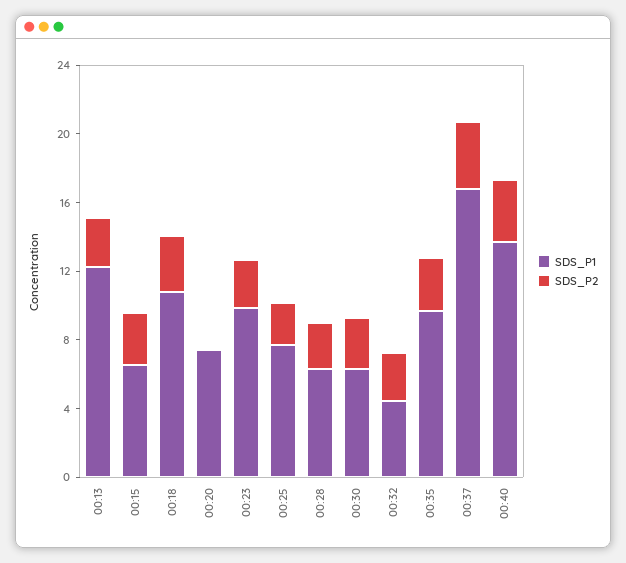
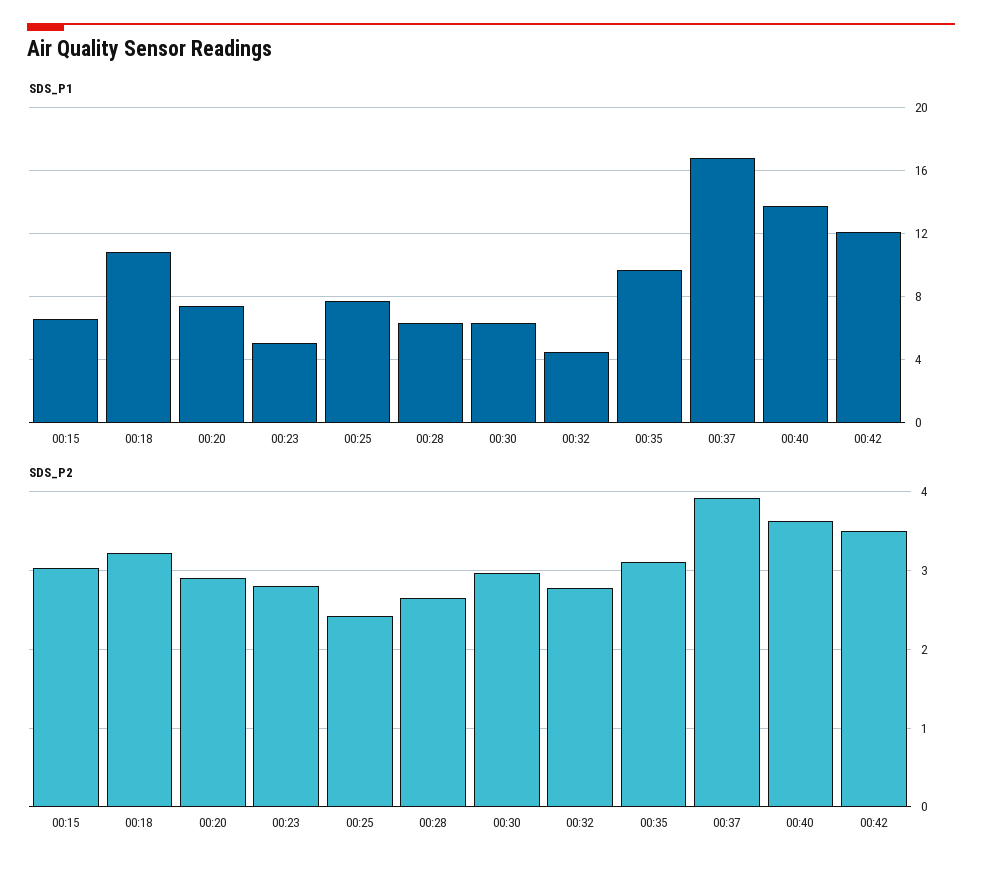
SDS_P1, 00:13: 12 -> none
SDS_P2, 00:13: 3 -> none
SDS_P2, 00:20: 0 -> 2.9
SDS_P1, 00:23: 10 -> 5
SDS_P1, 00:42: none -> 12
SDS_P2, 00:42: none -> 3.5

